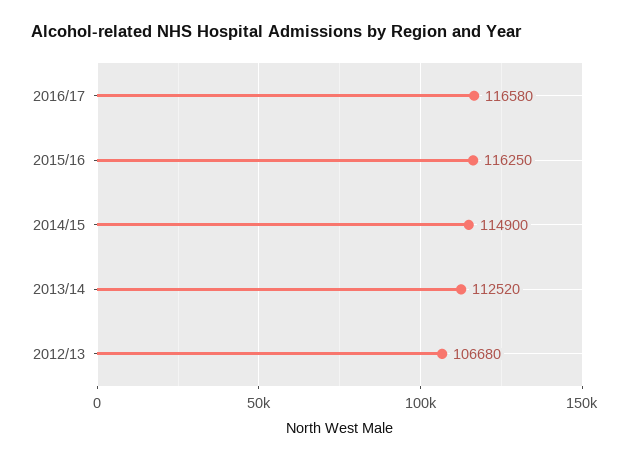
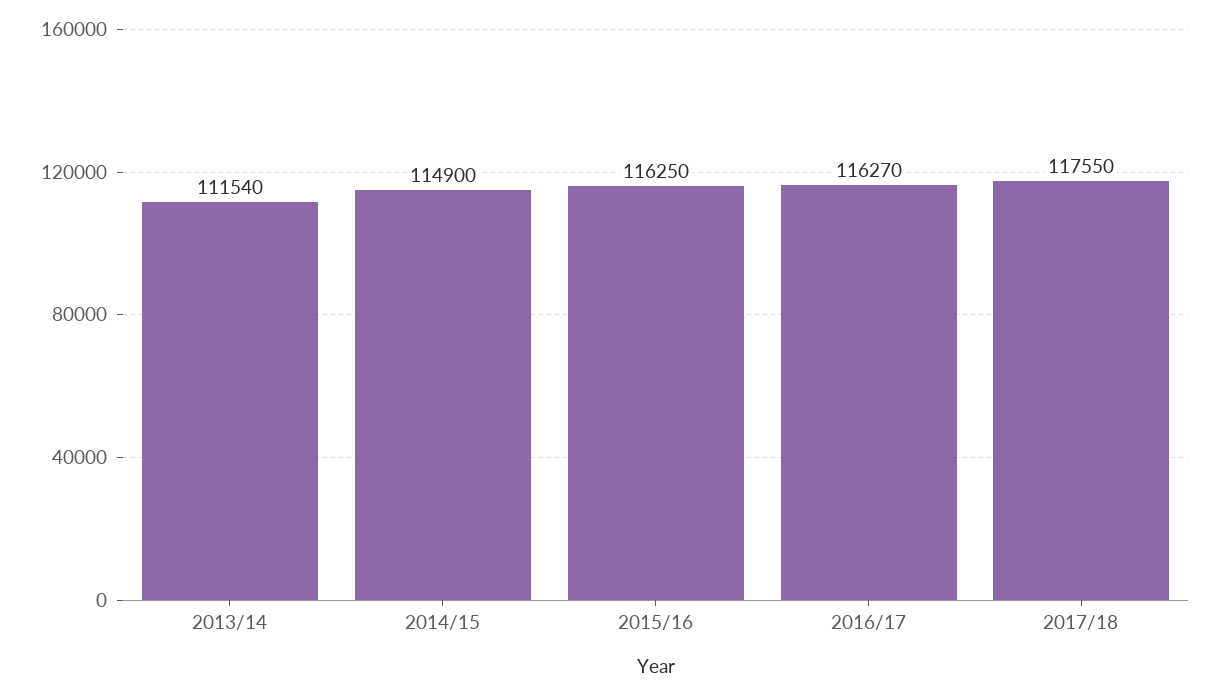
2016/17: 116580 -> 116270
2013/14: 112520 -> 111540
2012/13: 106680 -> none
2017/18: none -> 117550

